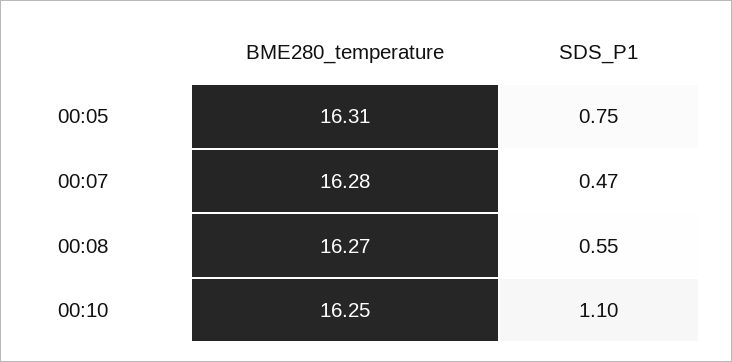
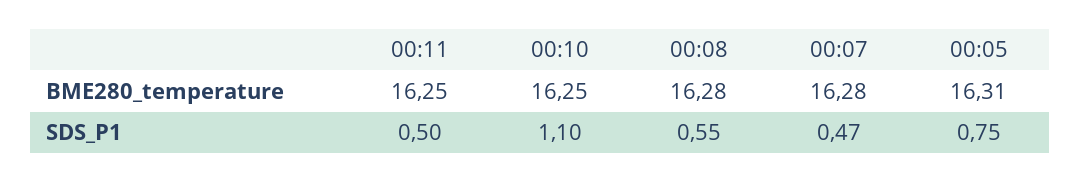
BME280_temperature, 00:08: 16.27 -> 16.28
BME280_temperature, 00:11: none -> 16.25
SDS_P1, 00:11: none -> 0.5

